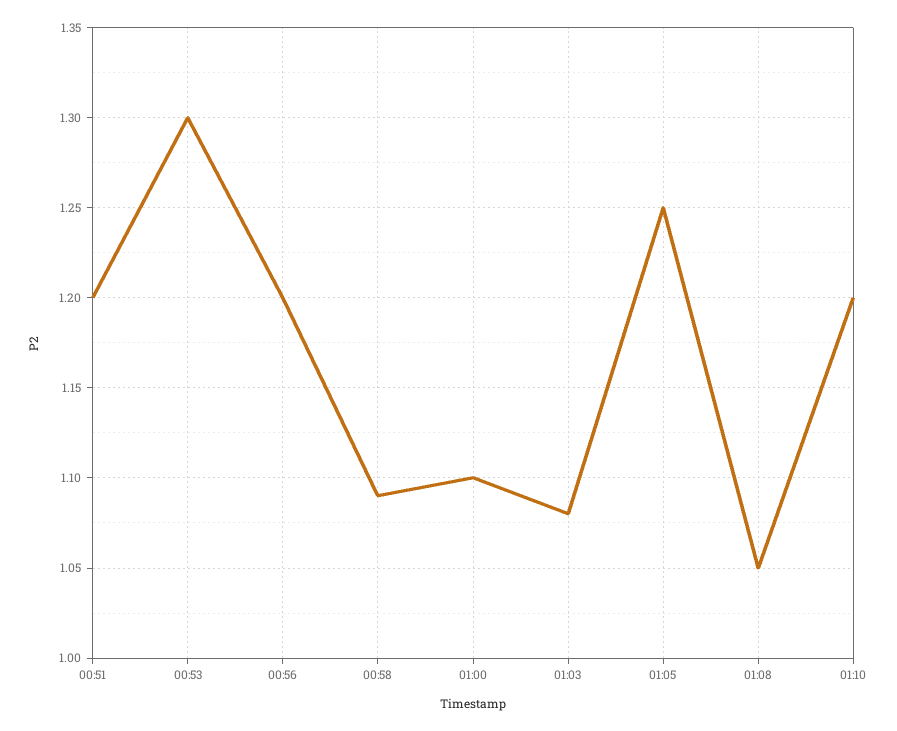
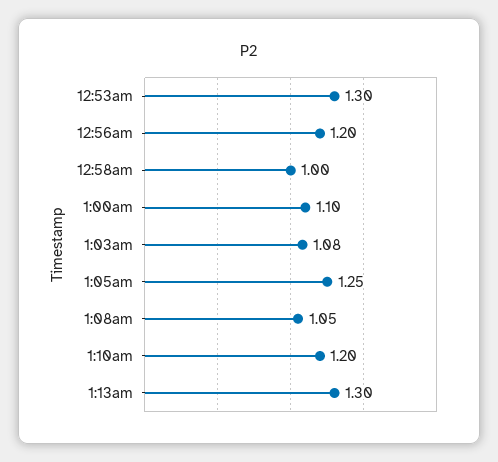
00:51: 1.2 -> none
00:58: 1.09 -> 1
1:13am: none -> 1.3

